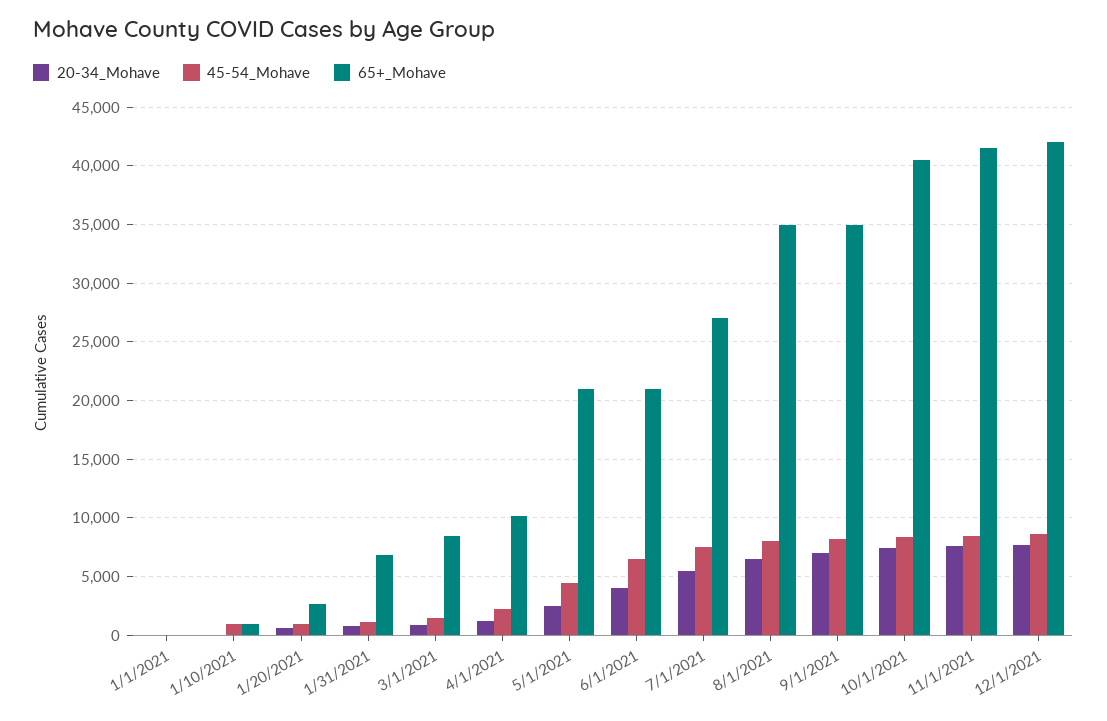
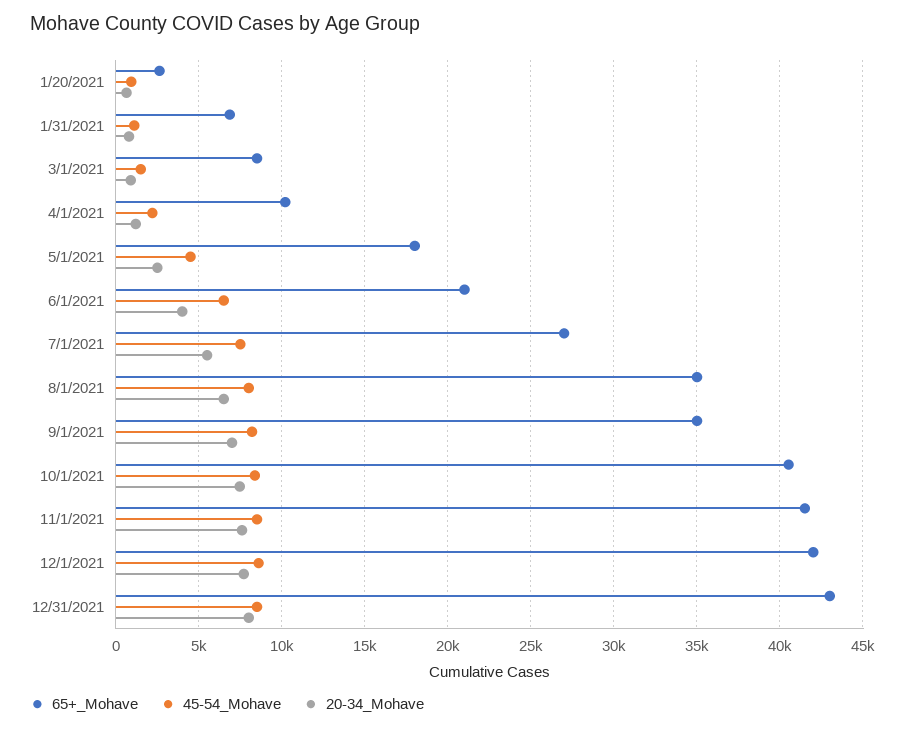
20-34_Mohave, 1/1/2021: 0 -> none
45-54_Mohave, 1/1/2021: 0 -> none
65+_Mohave, 1/1/2021: 0 -> none
20-34_Mohave, 1/10/2021: 0 -> none
45-54_Mohave, 1/10/2021: 1000 -> none
65+_Mohave, 1/10/2021: 1000 -> none
65+_Mohave, 5/1/2021: 21000 -> 18000
65+_Mohave, 12/31/2021: none -> 43000
45-54_Mohave, 12/31/2021: none -> 8500
20-34_Mohave, 12/31/2021: none -> 8000

